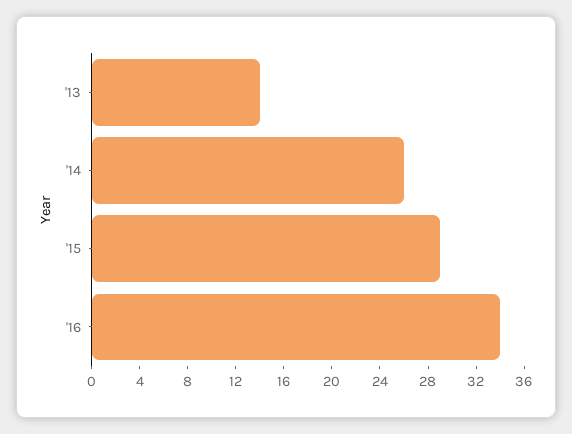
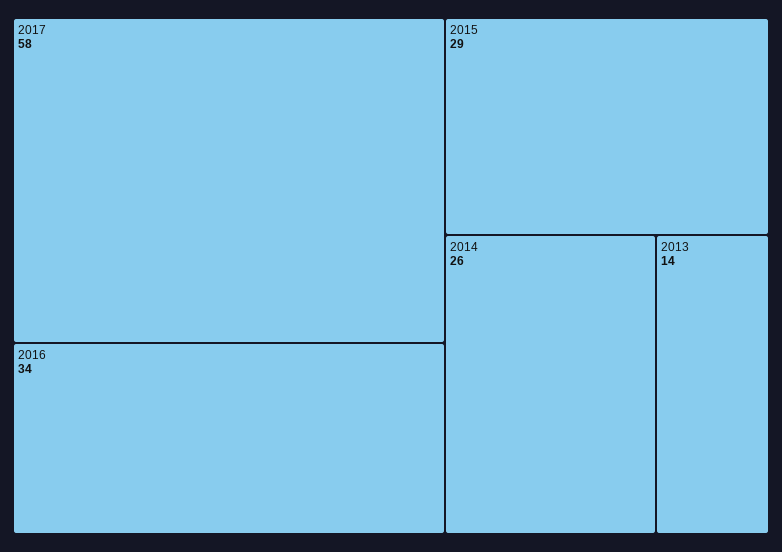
2017: none -> 58

